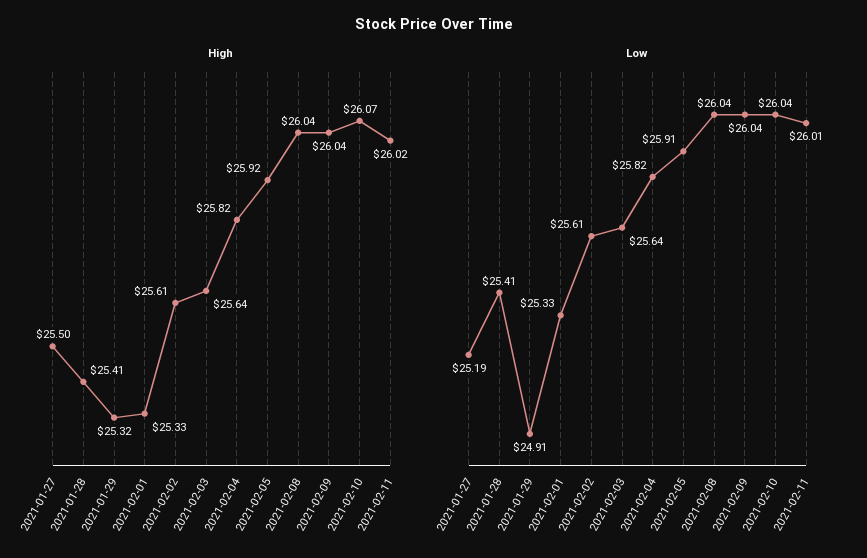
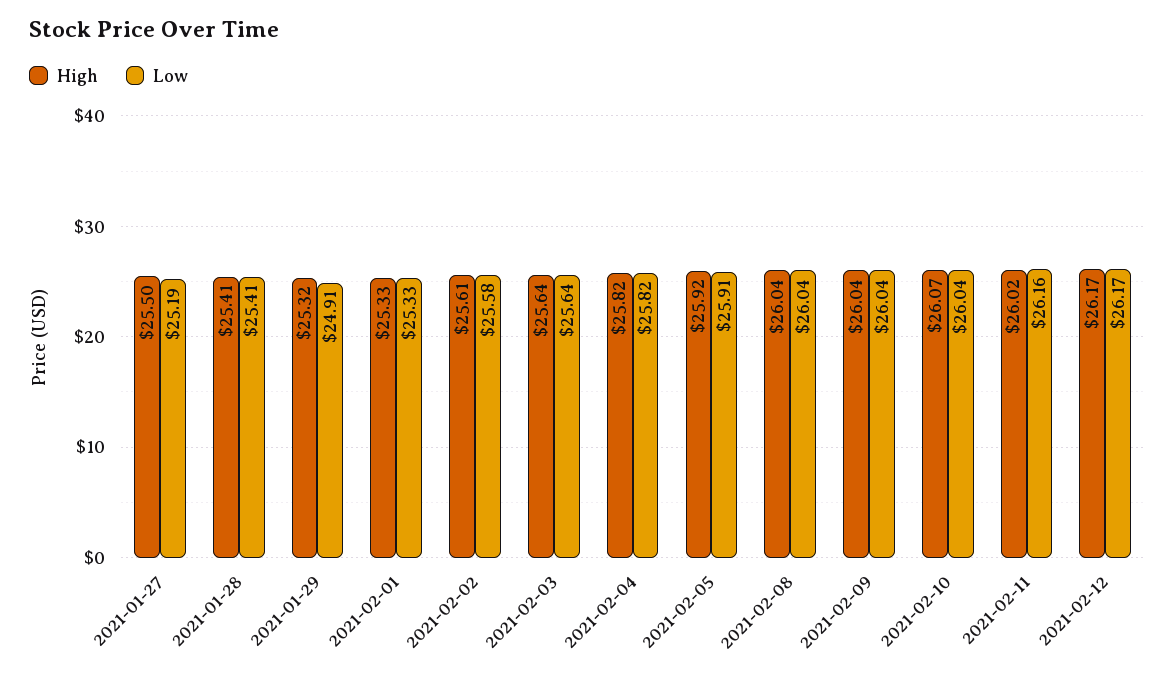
Low, 2021-02-02: 25.61 -> 25.58
Low, 2021-02-11: 26.01 -> 26.16
High, 2021-02-12: none -> 26.17
Low, 2021-02-12: none -> 26.17

